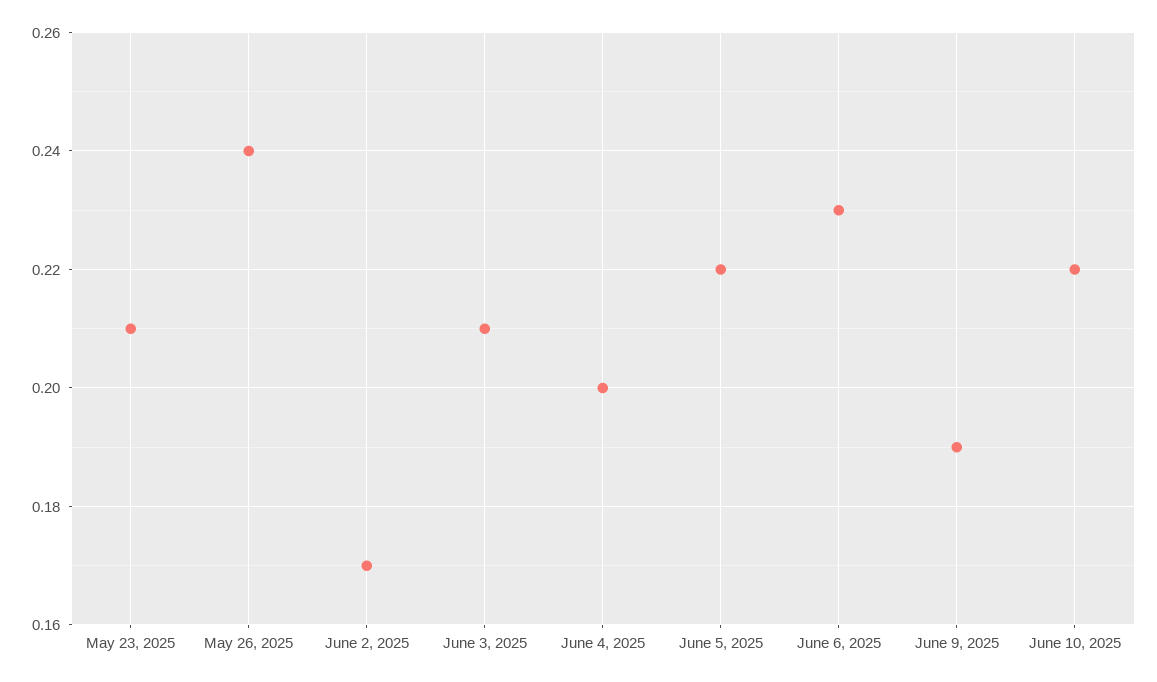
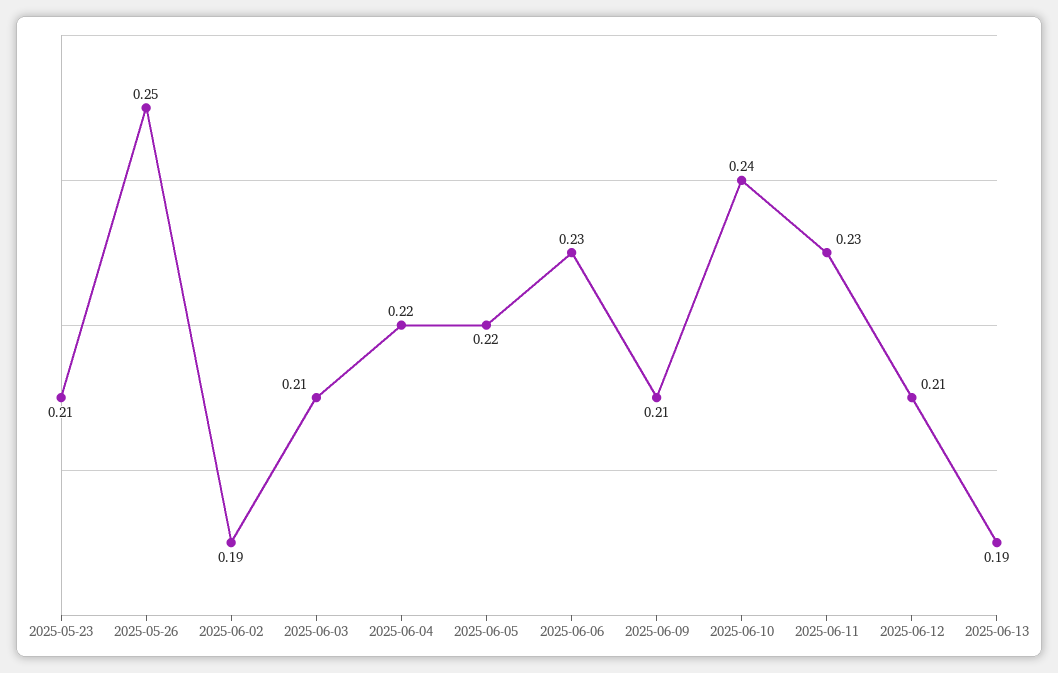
May 26, 2025: 0.24 -> 0.25
June 2, 2025: 0.17 -> 0.19
June 4, 2025: 0.2 -> 0.22
June 9, 2025: 0.19 -> 0.21
June 10, 2025: 0.22 -> 0.24
2025-06-11: none -> 0.23
2025-06-12: none -> 0.21
2025-06-13: none -> 0.19

